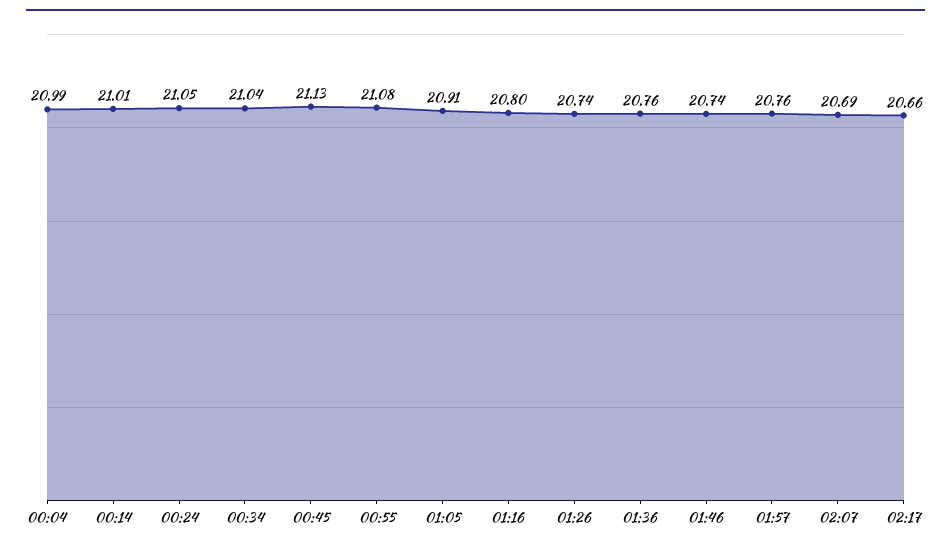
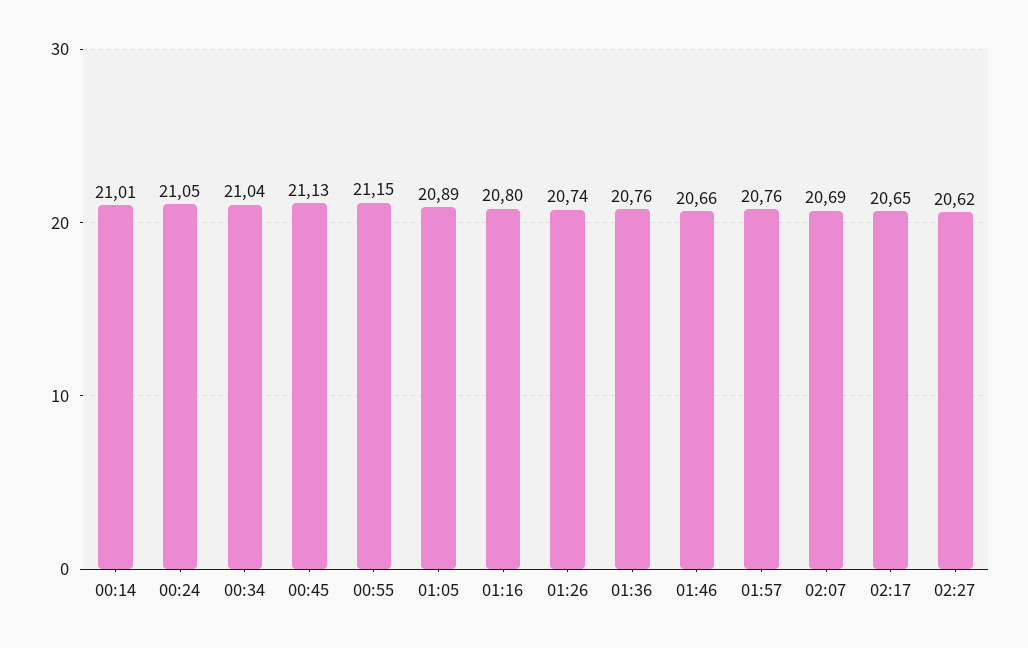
00:04: 20.99 -> none
00:55: 21.08 -> 21.15
01:05: 20.91 -> 20.89
01:46: 20.74 -> 20.66
02:17: 20.66 -> 20.65
02:27: none -> 20.62

